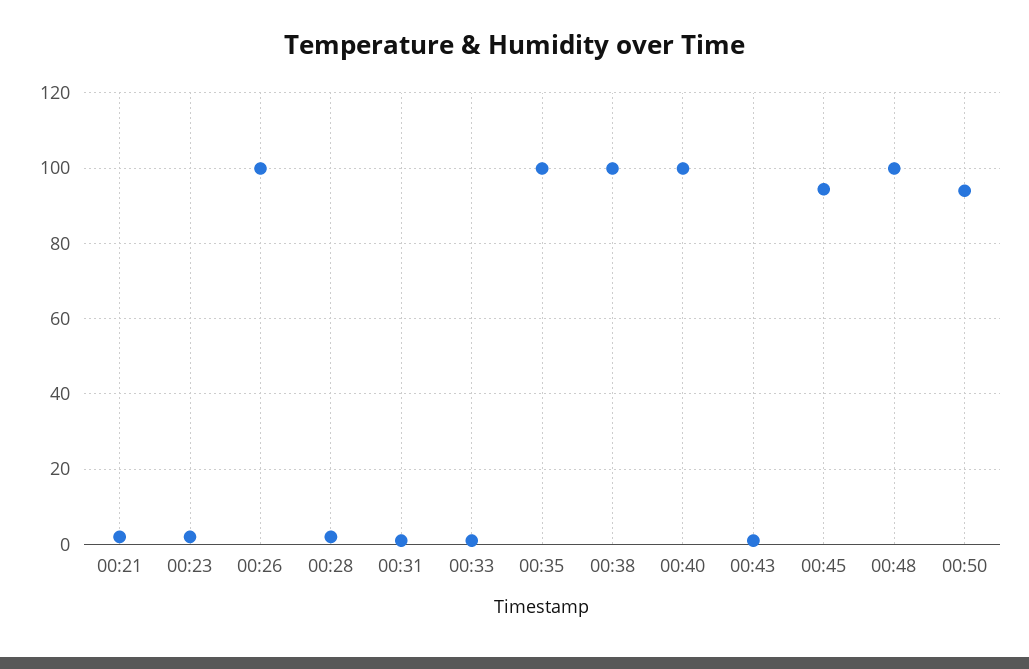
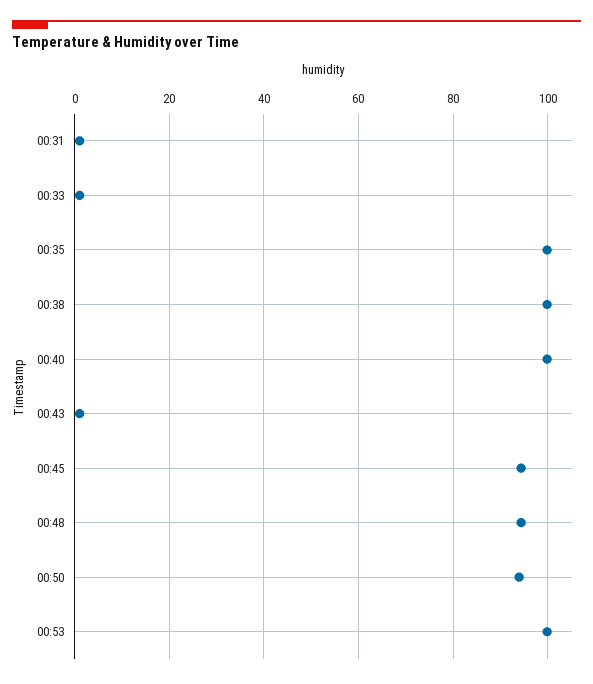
00:21: 2 -> none
00:23: 2 -> none
00:26: 100 -> none
00:28: 2 -> none
00:48: 100 -> 94
00:53: none -> 100

